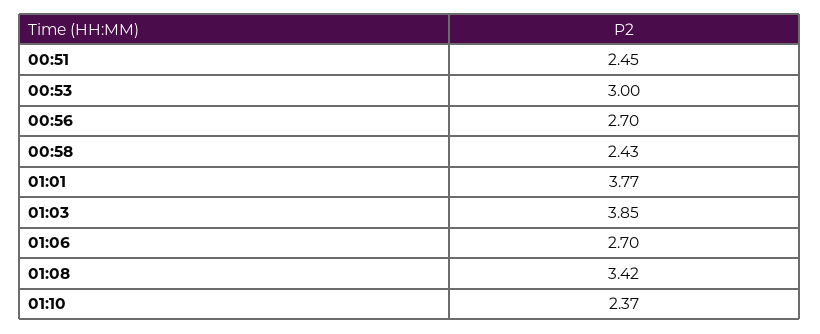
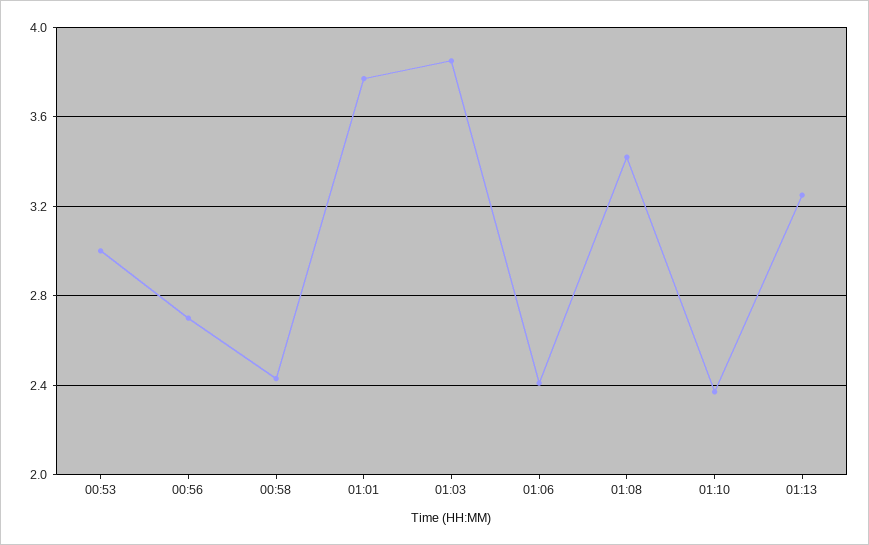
00:51: 2.45 -> none
01:06: 2.7 -> 2.4
01:13: none -> 3.25

